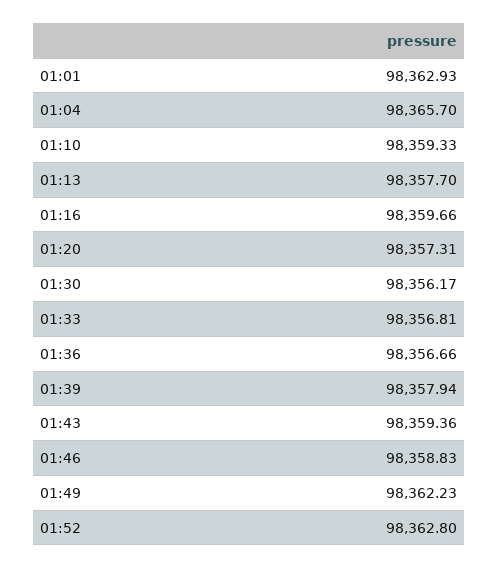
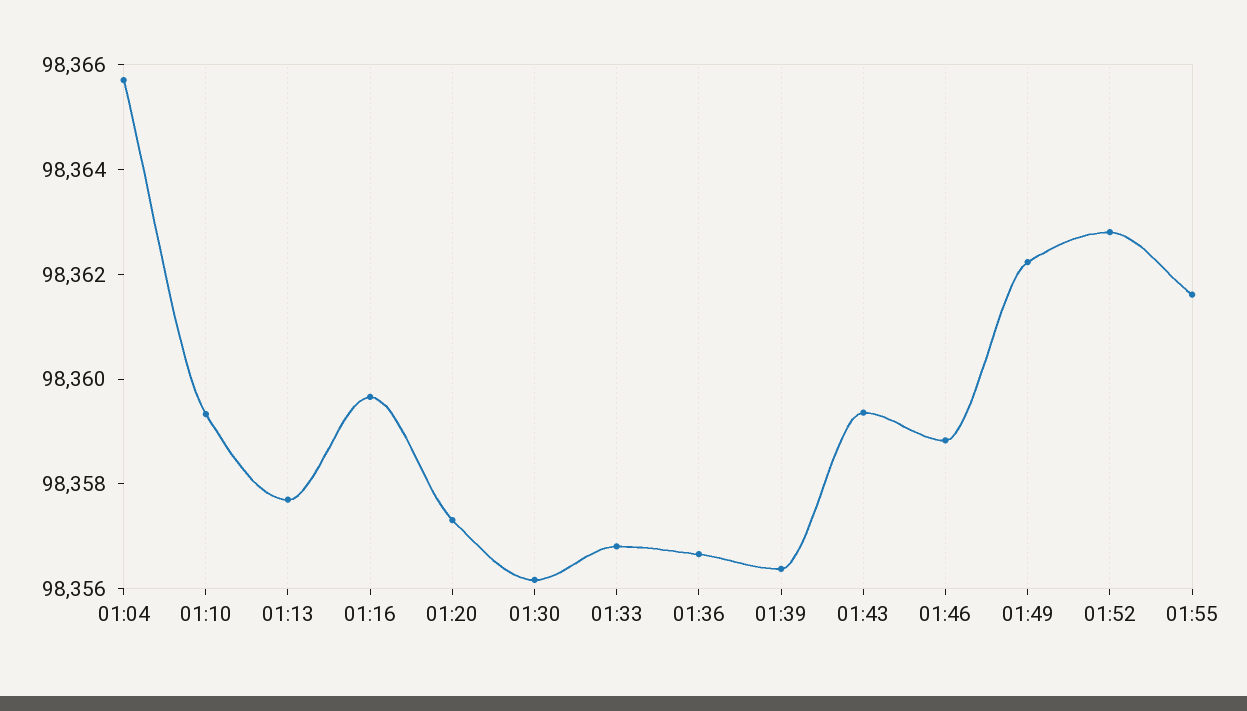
01:01: 98362.93 -> none
01:39: 98357.94 -> 98356.5
01:55: none -> 98361.5

